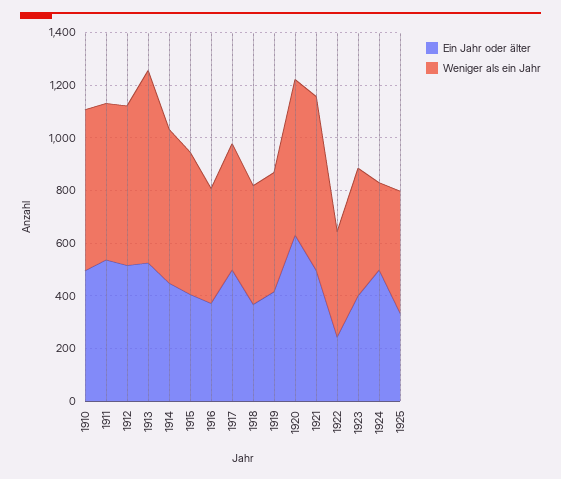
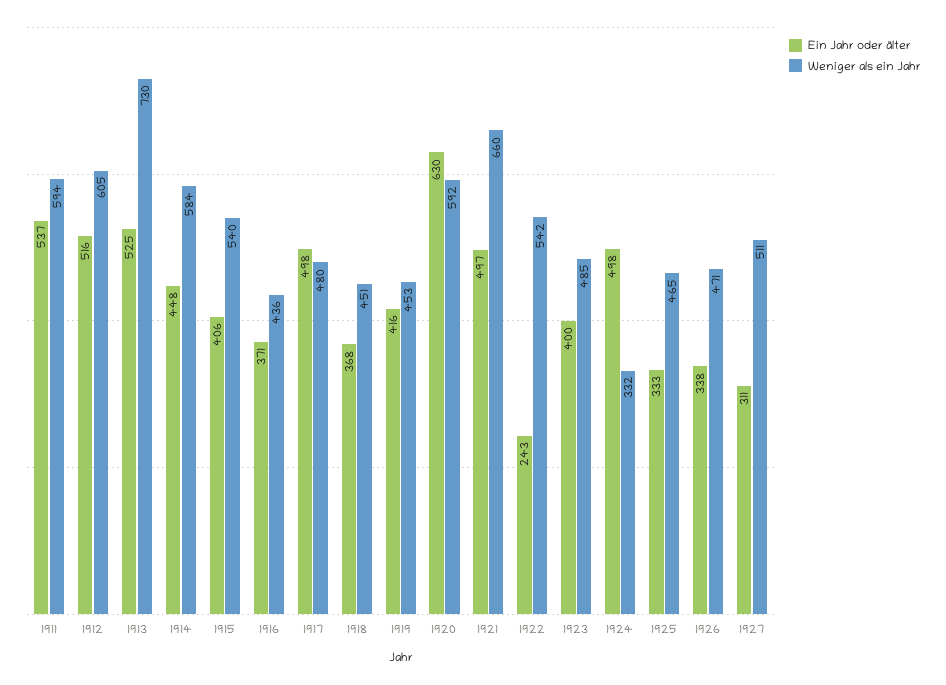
Ein Jahr oder älter, 1910: 500 -> none
Weniger als ein Jahr, 1910: 600 -> none
Weniger als ein Jahr, 1922: 400 -> 542
Ein Jahr oder älter, 1926: none -> 338
Weniger als ein Jahr, 1926: none -> 471
Ein Jahr oder älter, 1927: none -> 311
Weniger als ein Jahr, 1927: none -> 511

